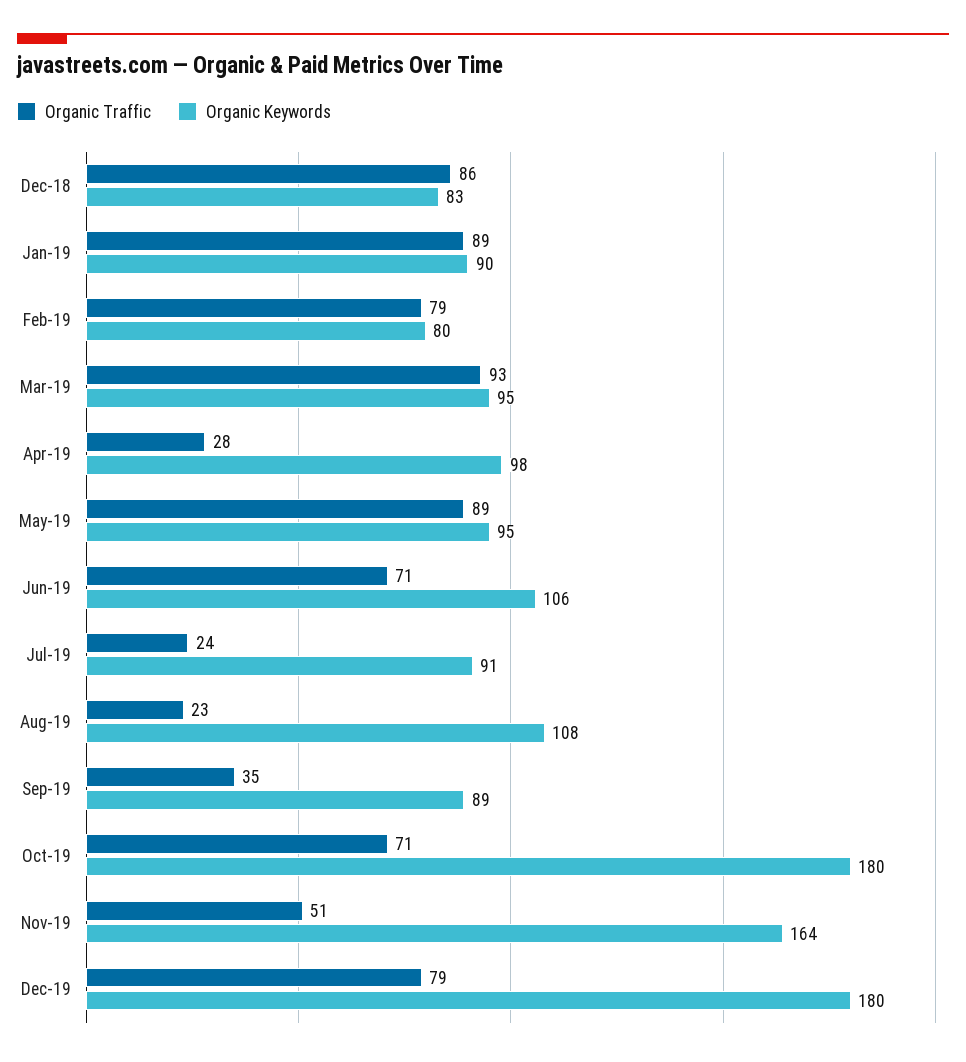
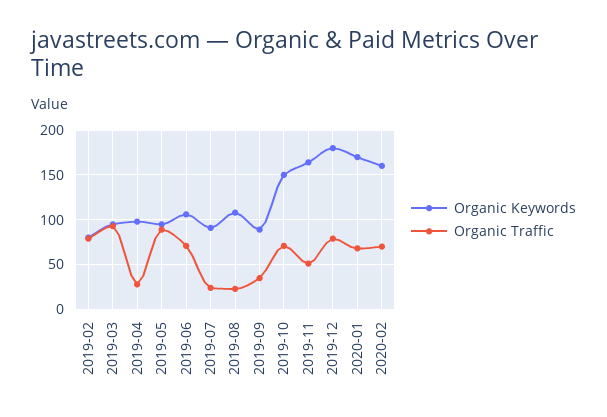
Organic Traffic, Dec-18: 86 -> none
Organic Keywords, Dec-18: 83 -> none
Organic Traffic, Jan-19: 89 -> none
Organic Keywords, Jan-19: 90 -> none
Organic Keywords, Oct-19: 180 -> 150
Organic Keywords, 2020-01: none -> 170
Organic Traffic, 2020-01: none -> 70
Organic Keywords, 2020-02: none -> 160
Organic Traffic, 2020-02: none -> 70

